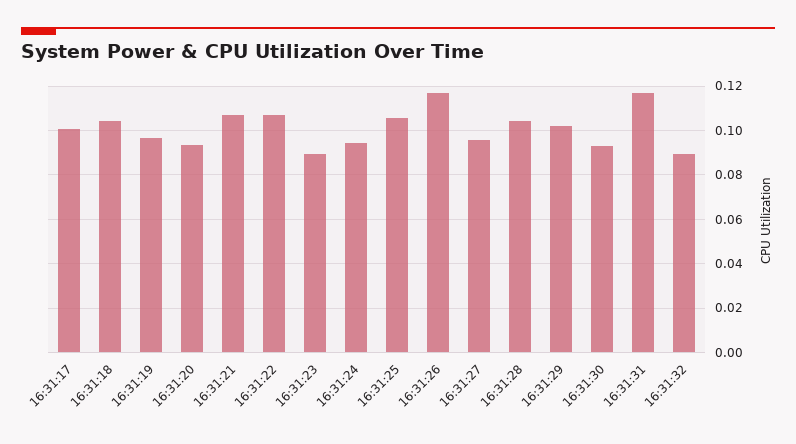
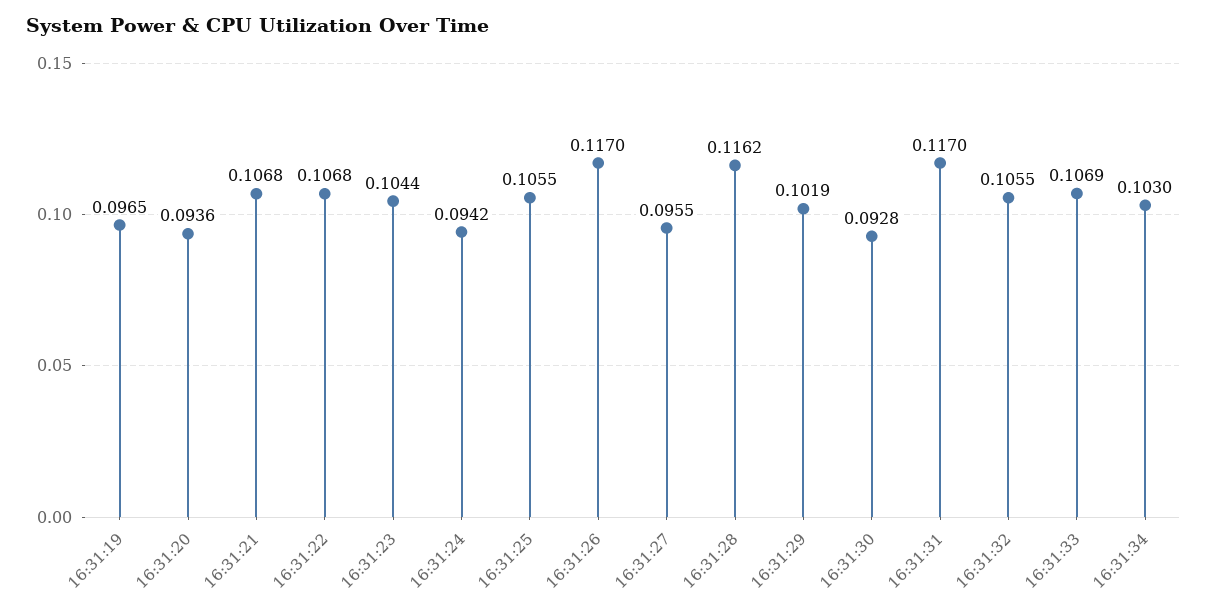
16:31:17: 0.1 -> none
16:31:18: 0.105 -> none
16:31:23: 0.09 -> 0.1044
16:31:28: 0.105 -> 0.1162
16:31:32: 0.09 -> 0.1055
16:31:33: none -> 0.1069
16:31:34: none -> 0.103

